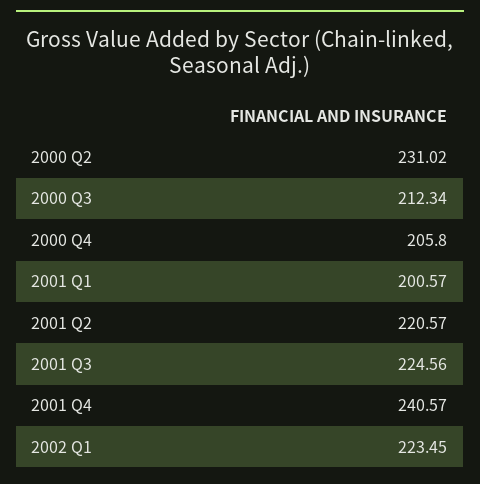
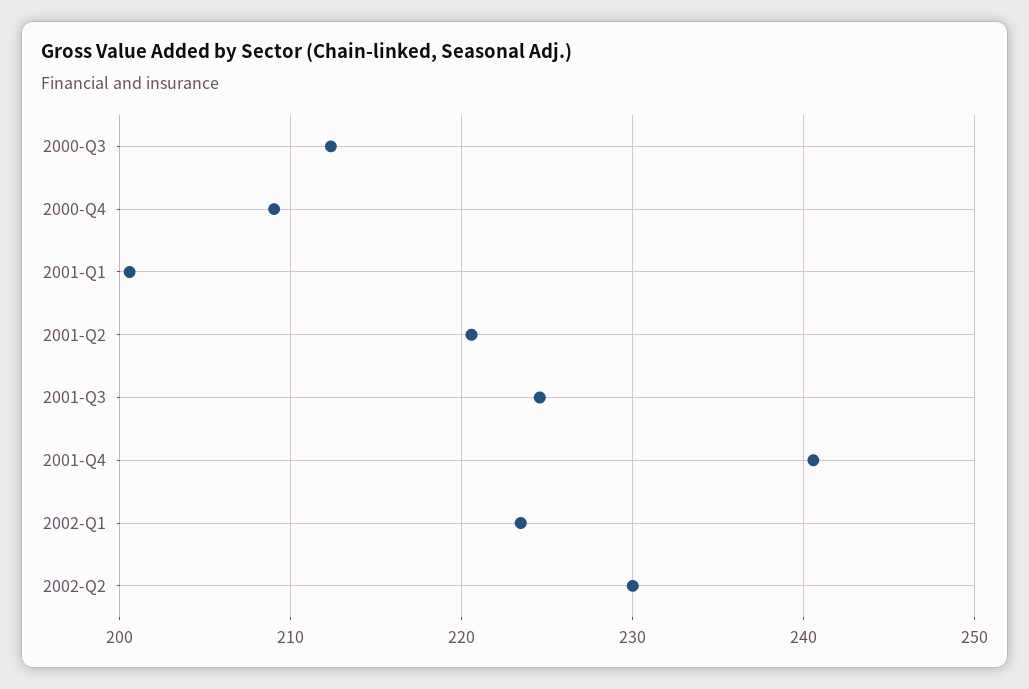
2000 Q2: 231.02 -> none
2000 Q4: 205.8 -> 209
2002-Q2: none -> 230

